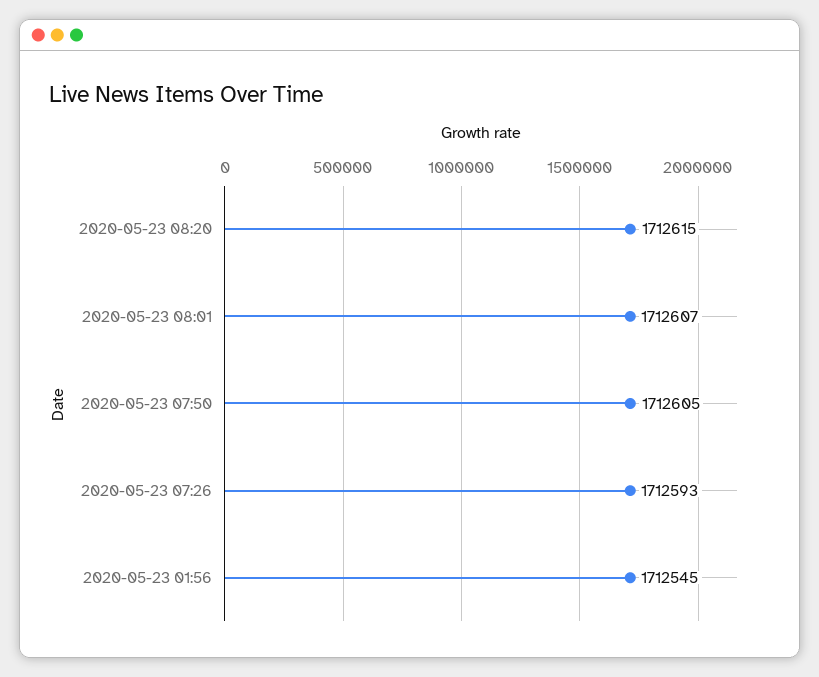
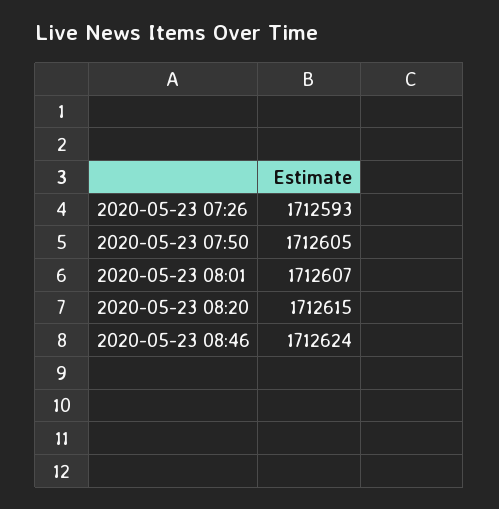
2020-05-23 01:56: 1712545 -> none
2020-05-23 08:46: none -> 1712624

